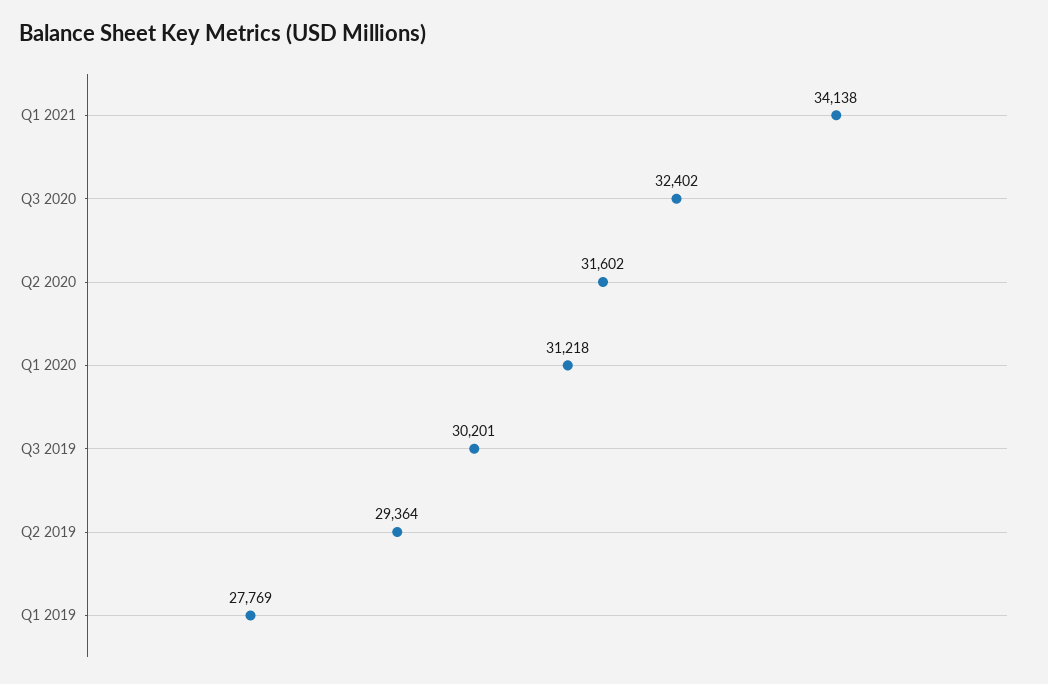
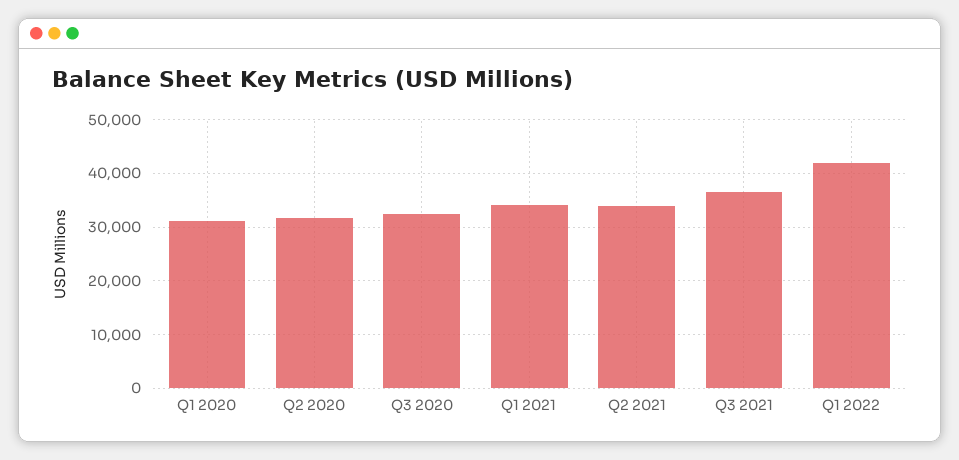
Q3 2019: 30201 -> none
Q2 2019: 29364 -> none
Q1 2019: 27769 -> none
Q2 2021: none -> 34000
Q3 2021: none -> 36000
Q1 2022: none -> 42000

